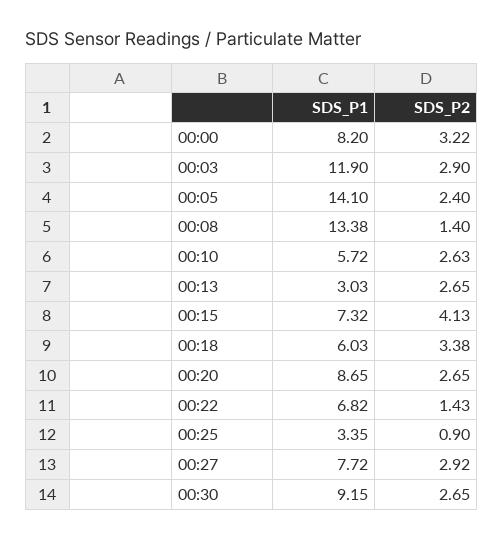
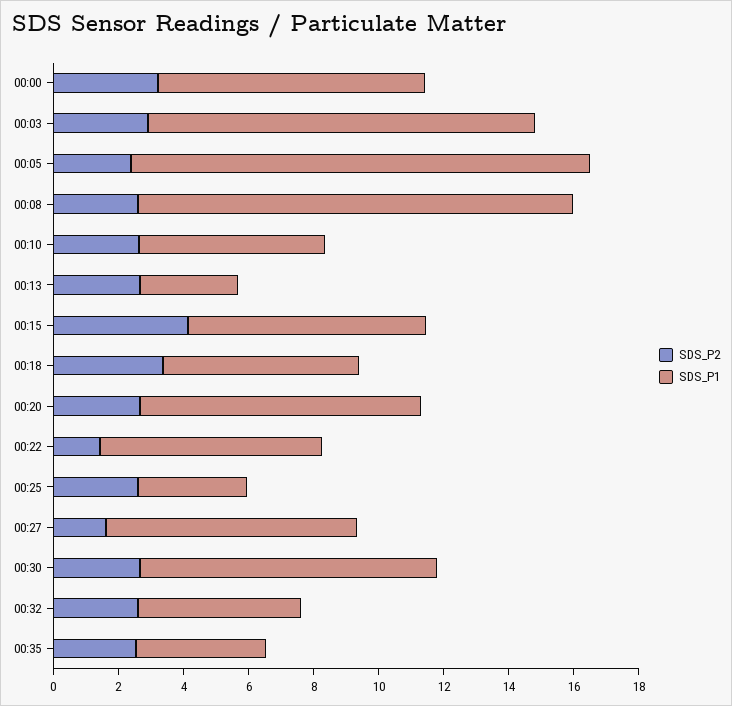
SDS_P2, 00:08: 1.4 -> 2.5
SDS_P2, 00:25: 0.9 -> 2.5
SDS_P2, 00:27: 2.92 -> 1.5
SDS_P2, 00:32: none -> 2.5
SDS_P1, 00:32: none -> 5
SDS_P2, 00:35: none -> 2.5
SDS_P1, 00:35: none -> 4

